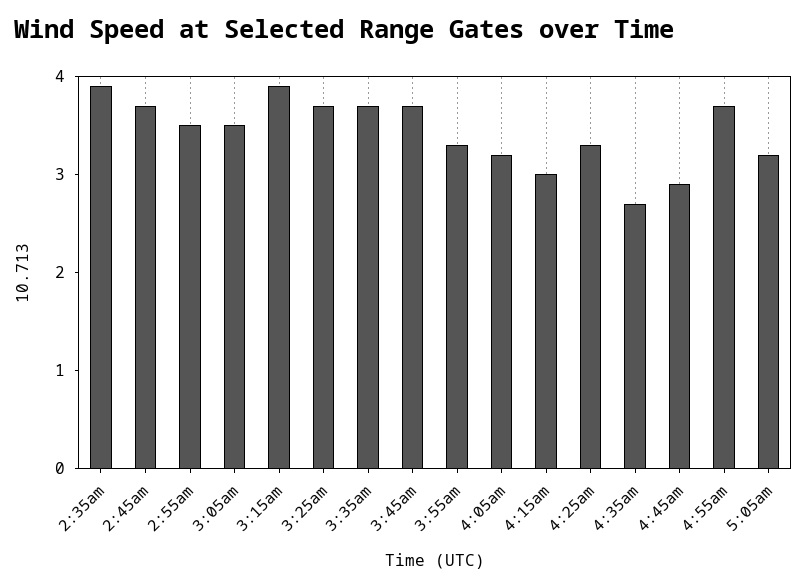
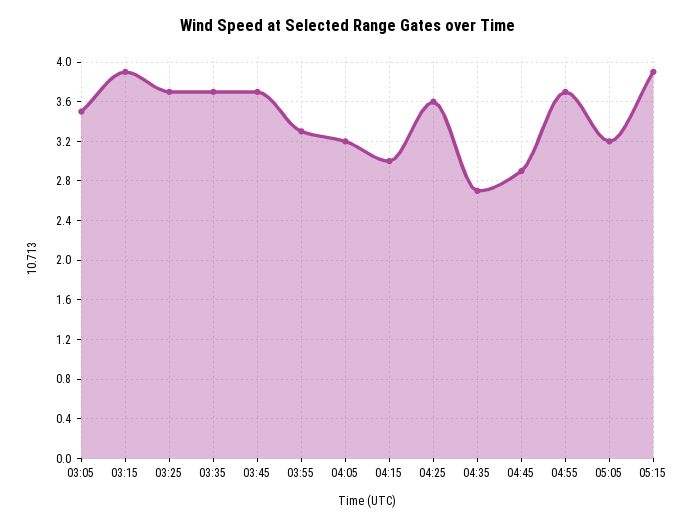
2:35am: 3.9 -> none
2:45am: 3.7 -> none
2:55am: 3.5 -> none
4:25am: 3.3 -> 3.6
05:15: none -> 3.9

